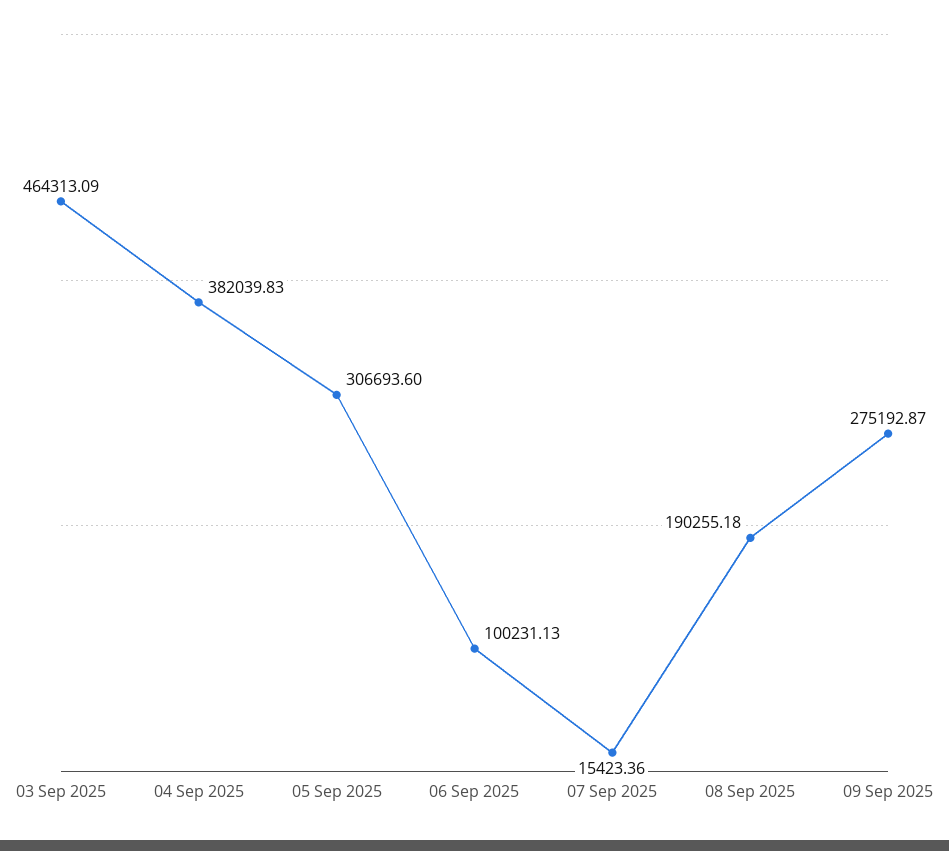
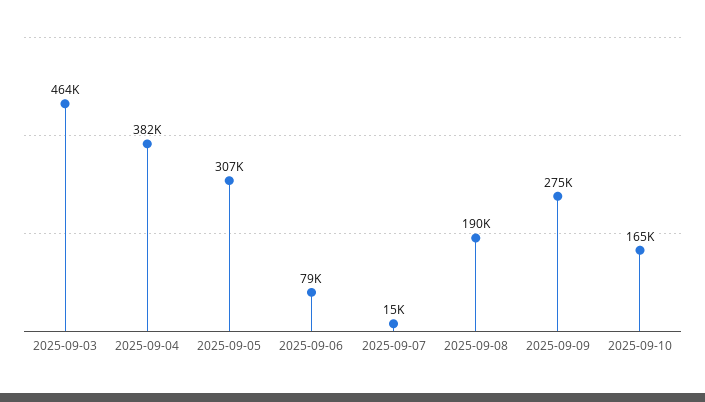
06 Sep 2025: 100231.13 -> 79000
2025-09-10: none -> 165000

